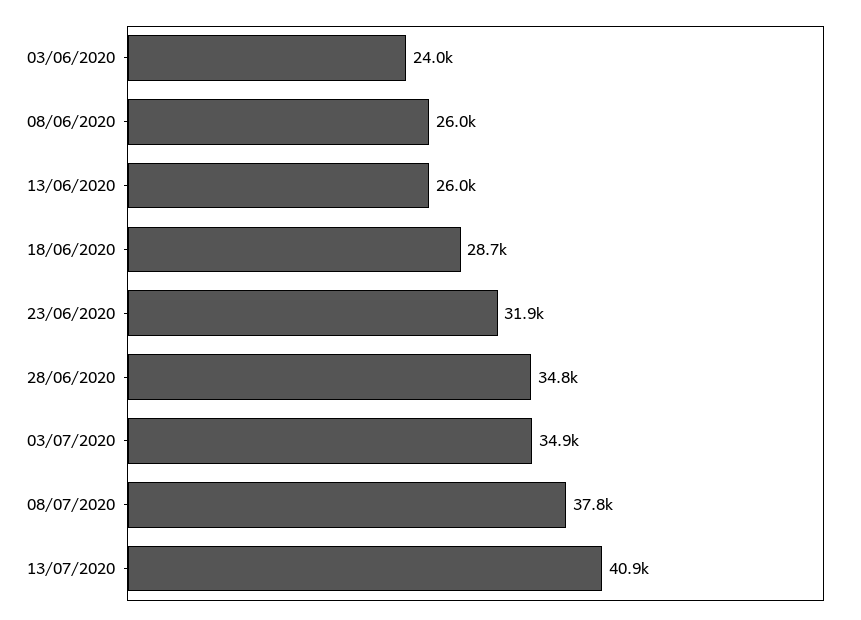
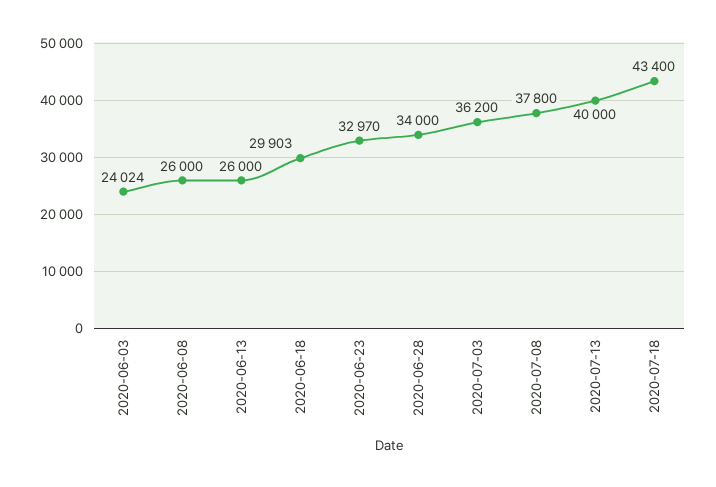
18/06/2020: 28700 -> 29903
23/06/2020: 31900 -> 32970
28/06/2020: 34800 -> 34000
03/07/2020: 34900 -> 36200
13/07/2020: 40900 -> 40000
2020-07-18: none -> 43400

